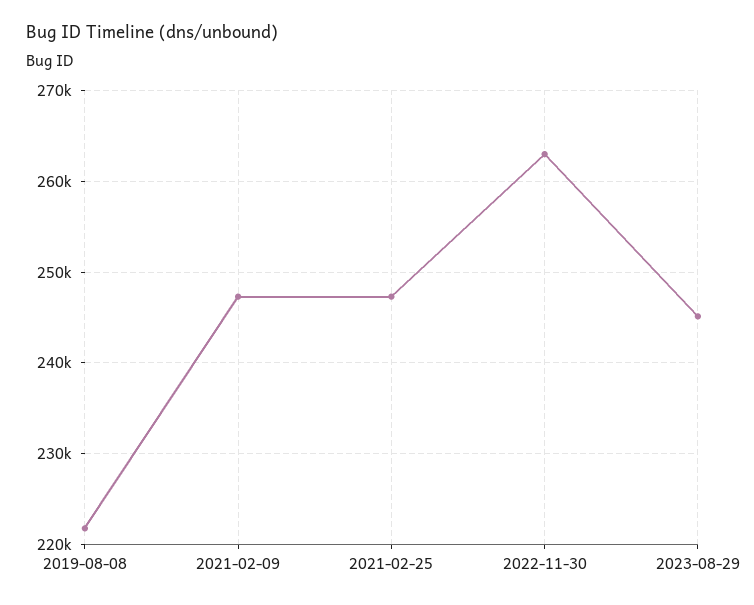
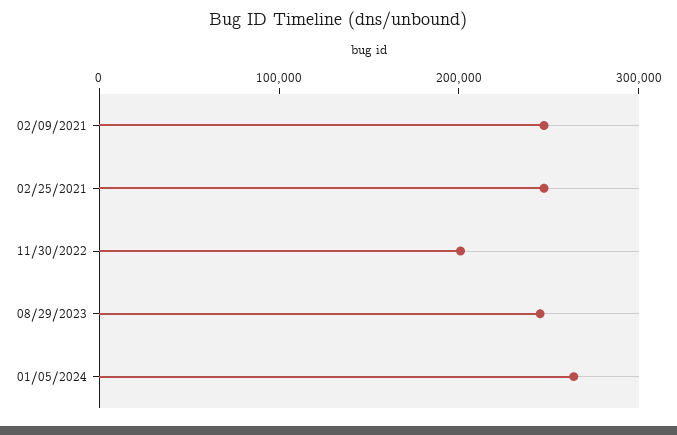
2019-08-08: 222000 -> none
2022-11-30: 263000 -> 200000
01/05/2024: none -> 260000

